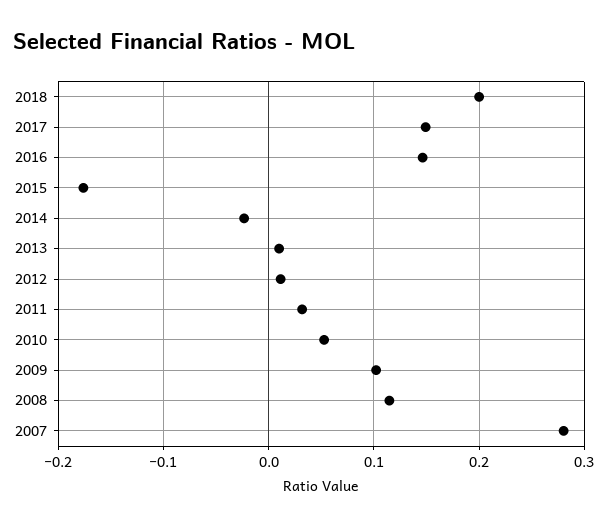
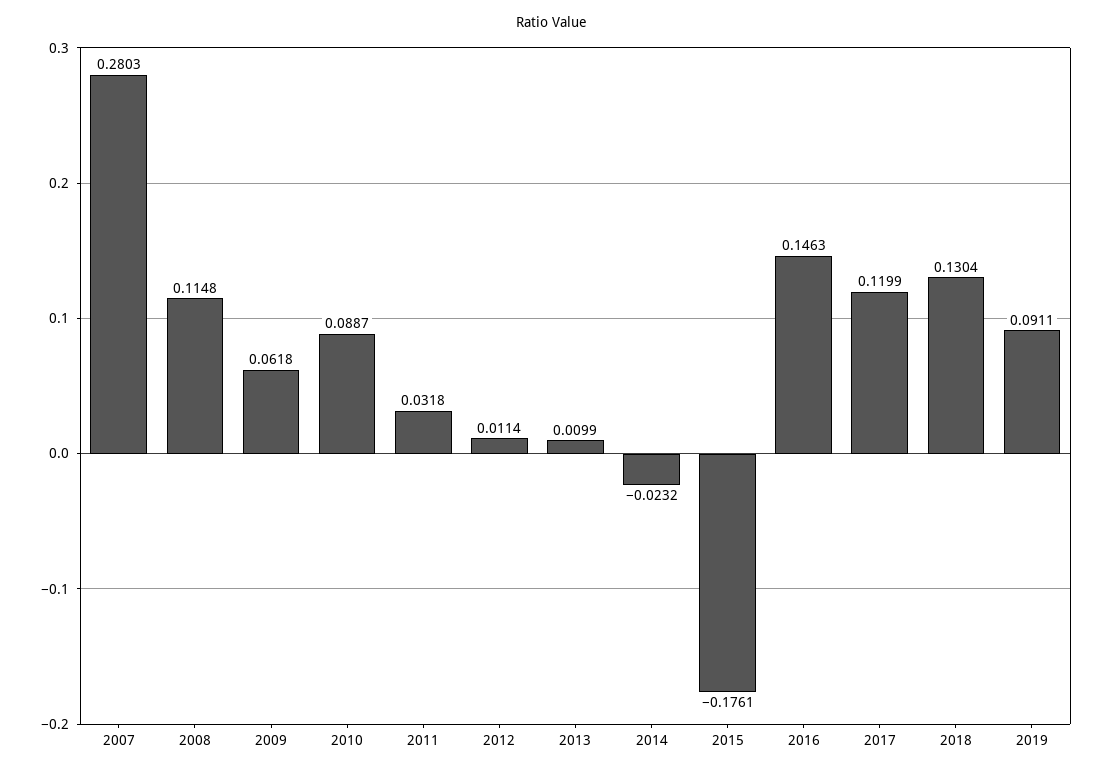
2018: 0.2 -> 0.1304
2017: 0.15 -> 0.1199
2010: 0.05 -> 0.0887
2009: 0.1 -> 0.0618
2019: none -> 0.0911

